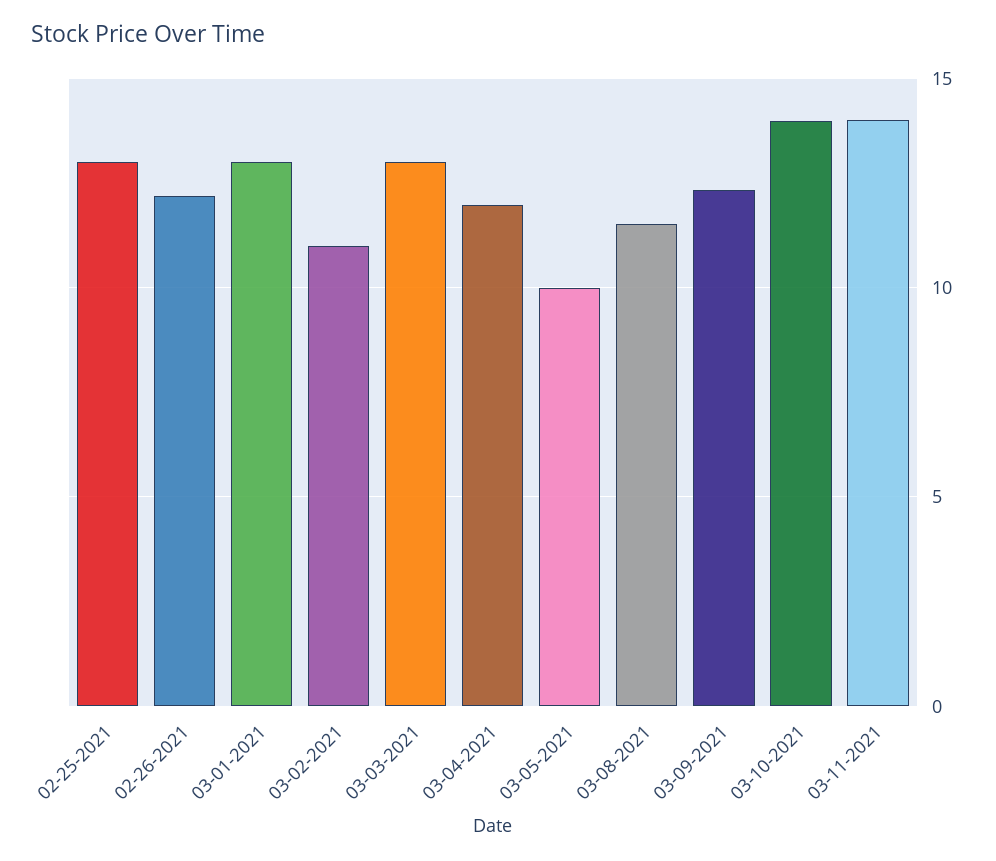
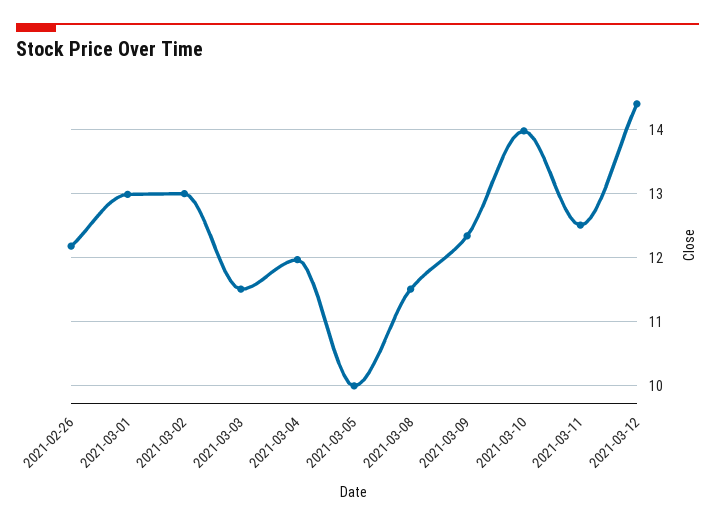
02-25-2021: 13 -> none
03-02-2021: 11 -> 13
03-03-2021: 13 -> 11.5
03-11-2021: 14 -> 12.5
2021-03-12: none -> 14.4

